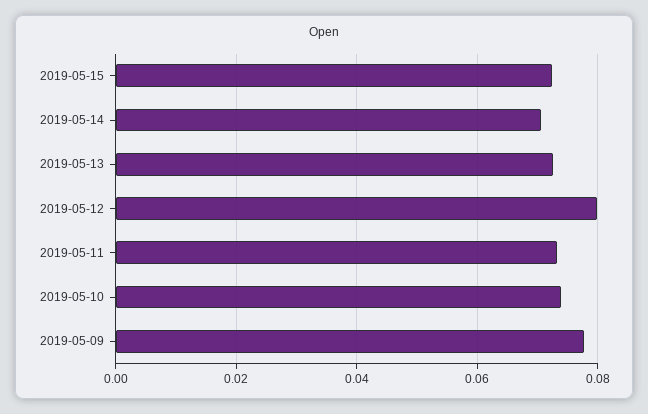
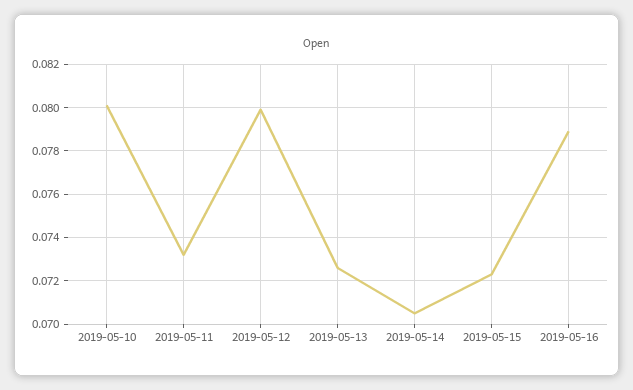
2019-05-10: 0.074 -> 0.08
2019-05-09: 0.078 -> none
2019-05-16: none -> 0.079

